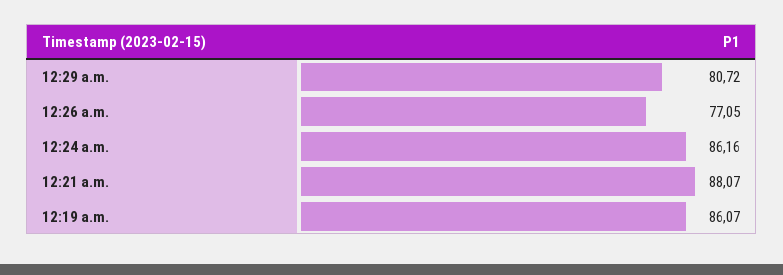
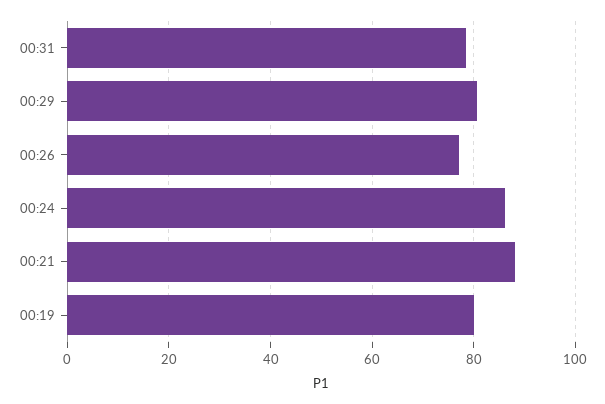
12:19 a.m.: 86.07 -> 80
00:31: none -> 78

